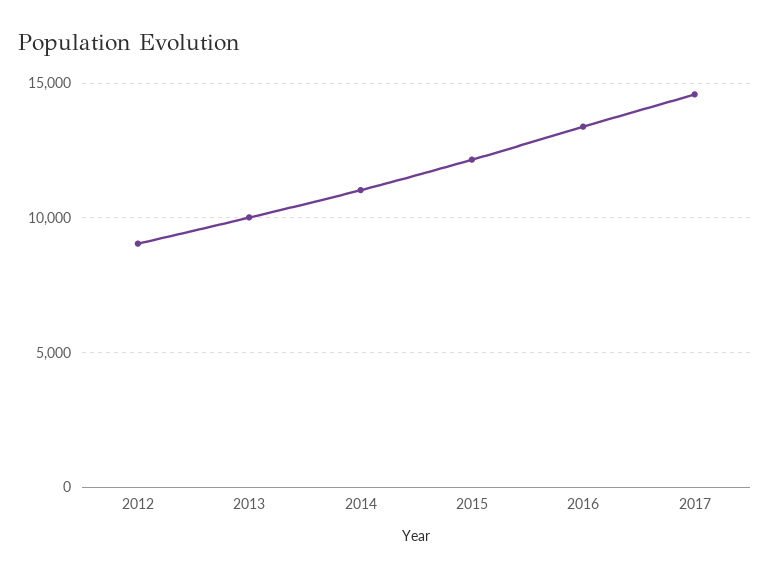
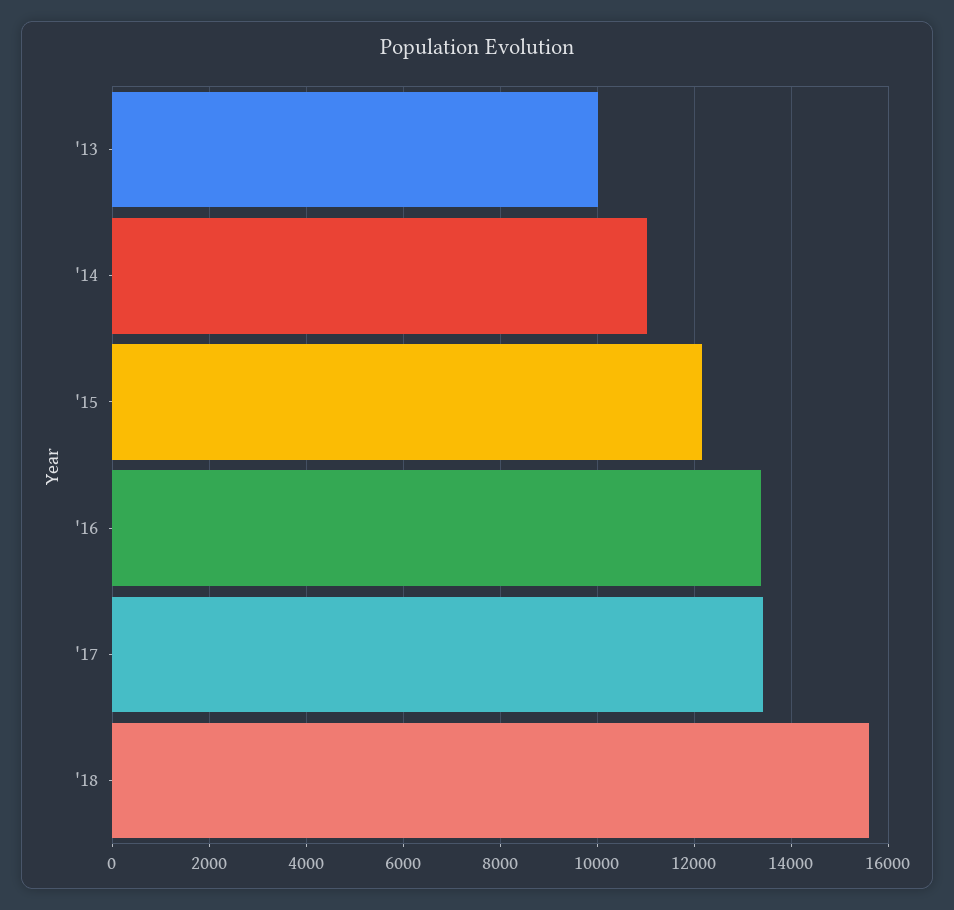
2012: 9000 -> none
2017: 14500 -> 13400
'18: none -> 15600

